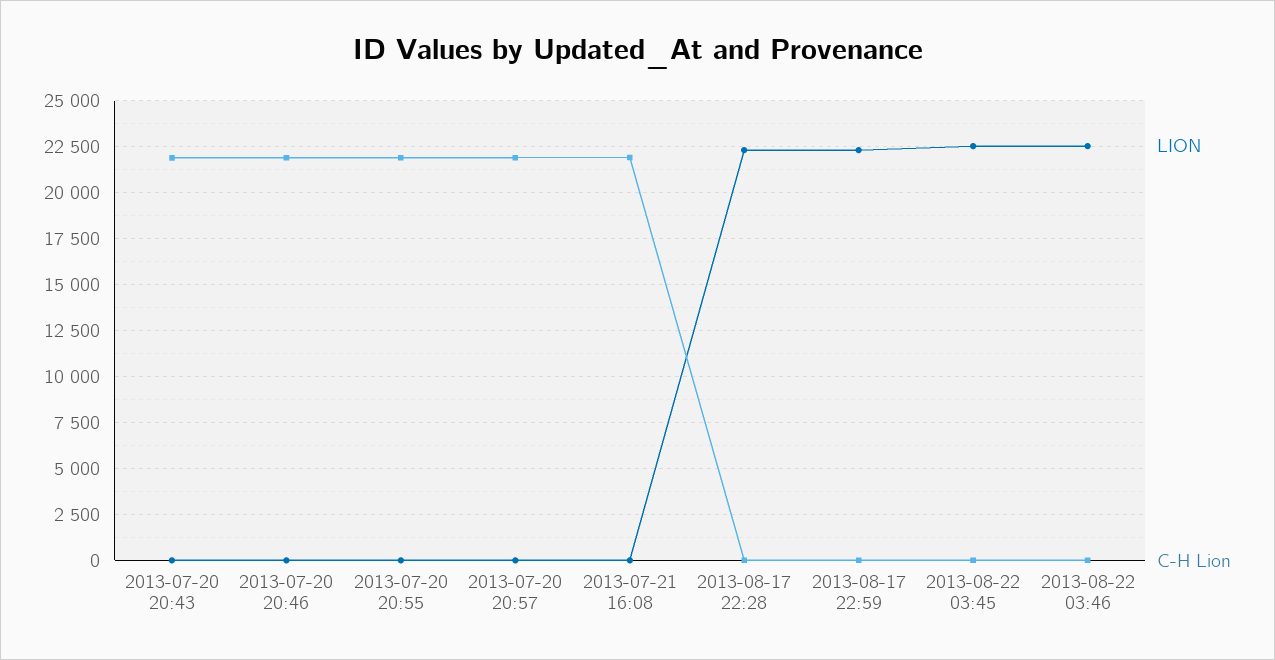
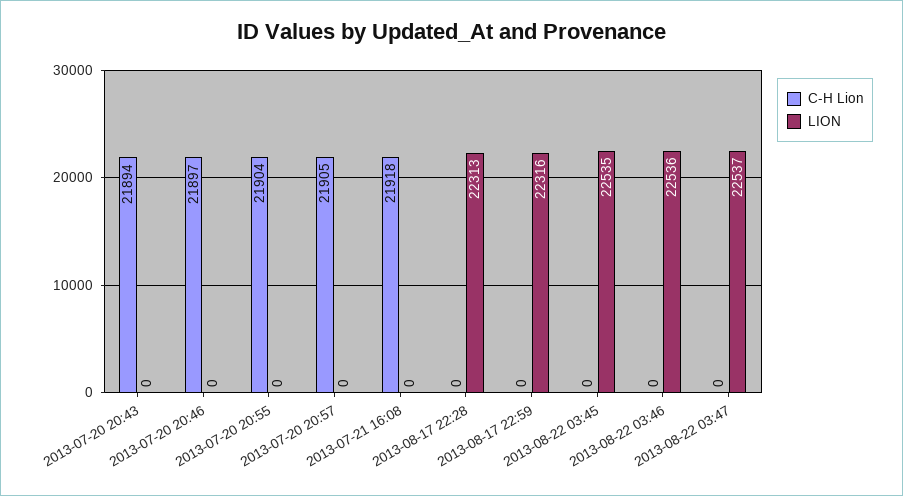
C-H Lion, 2013-08-22 03:47: none -> 0
LION, 2013-08-22 03:47: none -> 22537

